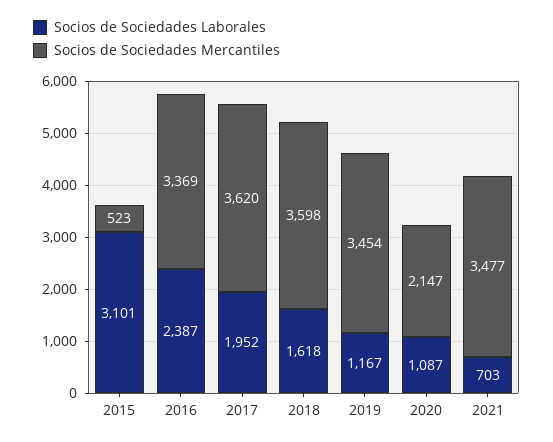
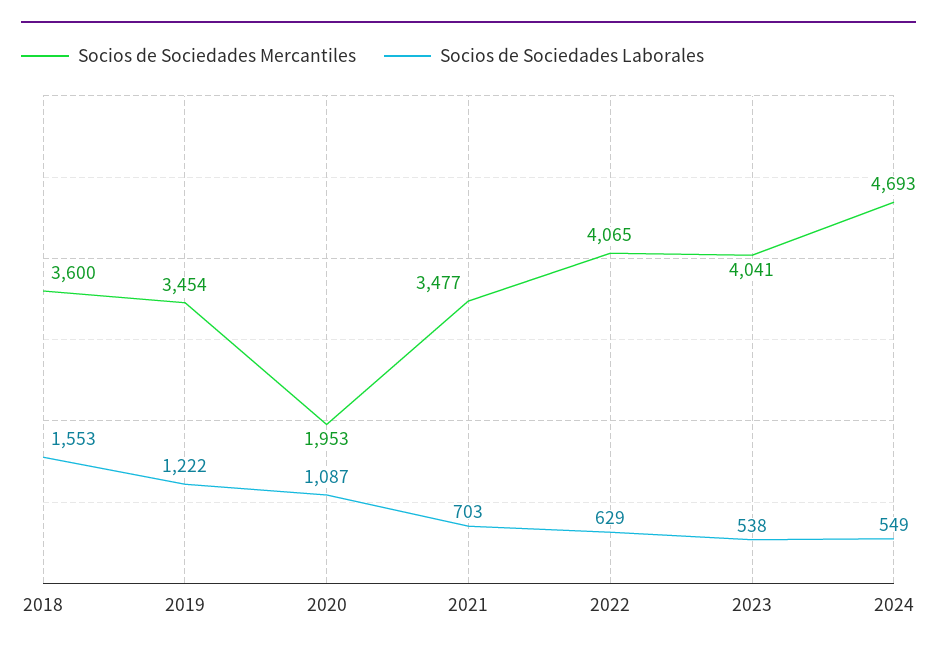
Socios de Sociedades Laborales, 2015: 3101 -> none
Socios de Sociedades Mercantiles, 2015: 523 -> none
Socios de Sociedades Laborales, 2016: 2387 -> none
Socios de Sociedades Mercantiles, 2016: 3369 -> none
Socios de Sociedades Laborales, 2017: 1952 -> none
Socios de Sociedades Mercantiles, 2017: 3620 -> none
Socios de Sociedades Laborales, 2018: 1618 -> 1553
Socios de Sociedades Mercantiles, 2018: 3598 -> 3600
Socios de Sociedades Laborales, 2019: 1167 -> 1222
Socios de Sociedades Mercantiles, 2020: 2147 -> 1953
Socios de Sociedades Mercantiles, 2022: none -> 4065
Socios de Sociedades Laborales, 2022: none -> 629
Socios de Sociedades Mercantiles, 2023: none -> 4041
Socios de Sociedades Laborales, 2023: none -> 538
Socios de Sociedades Mercantiles, 2024: none -> 4693
Socios de Sociedades Laborales, 2024: none -> 549

